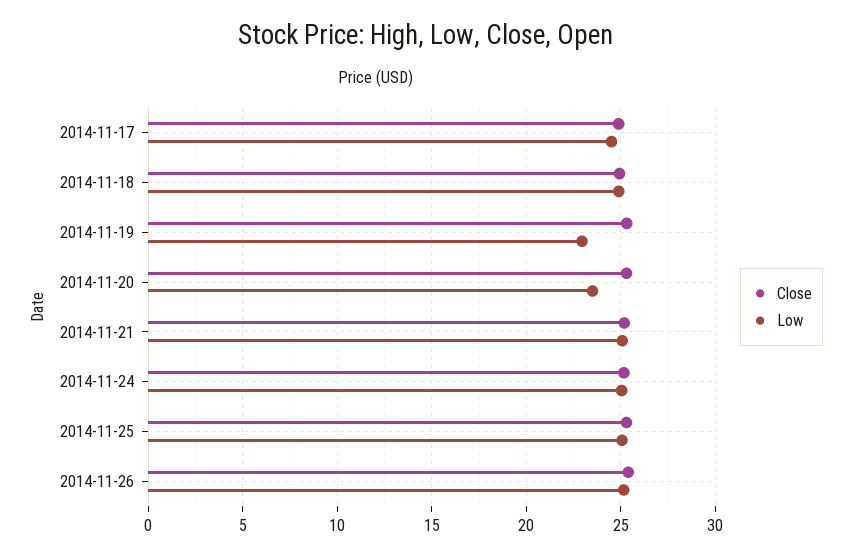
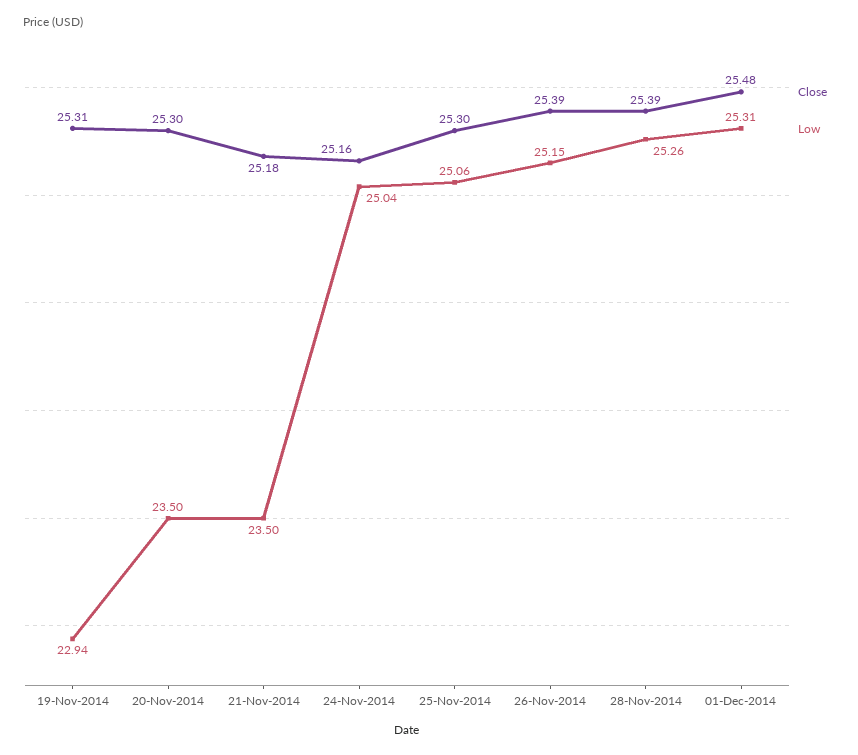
Close, 2014-11-17: 25 -> none
Low, 2014-11-17: 24.5 -> none
Close, 2014-11-18: 25 -> none
Low, 2014-11-18: 25 -> none
Low, 2014-11-21: 25 -> 23.5
Close, 28-Nov-2014: none -> 25.39
Low, 28-Nov-2014: none -> 25.26
Close, 01-Dec-2014: none -> 25.48
Low, 01-Dec-2014: none -> 25.31

